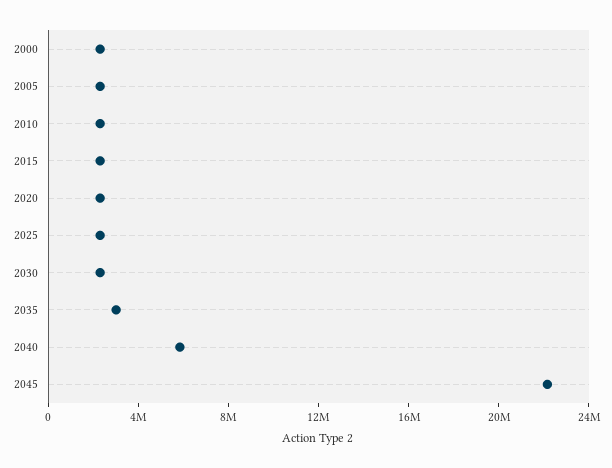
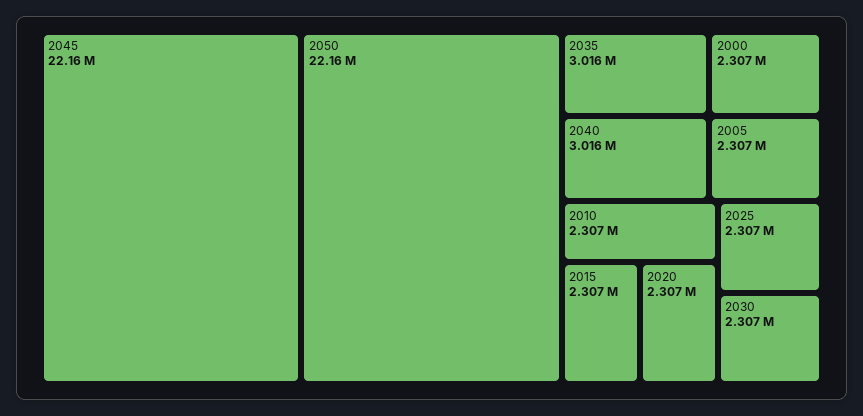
2040: 6000000 -> 3016000
2050: none -> 22160000

